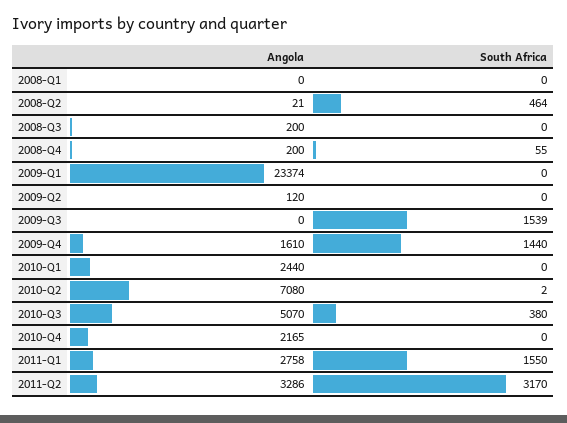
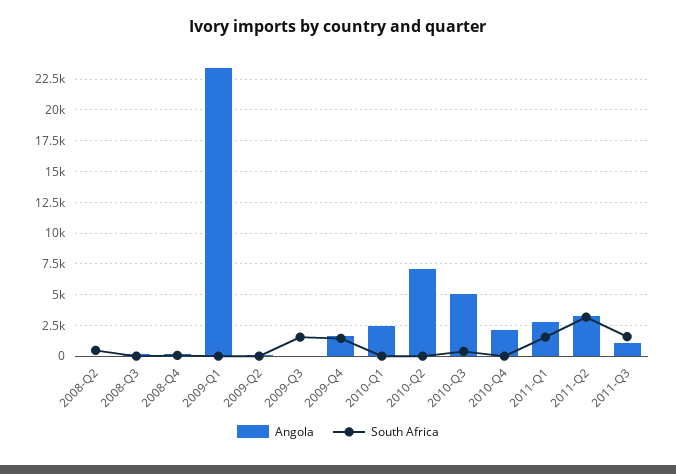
Angola, 2008-Q1: 0 -> none
South Africa, 2008-Q1: 0 -> none
Angola, 2011-Q3: none -> 1000
South Africa, 2011-Q3: none -> 1500

